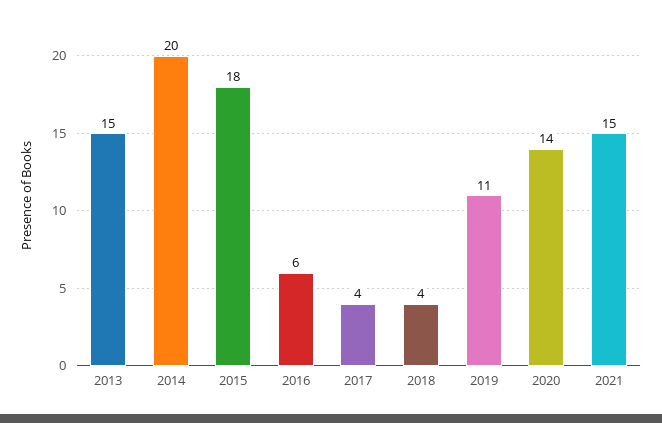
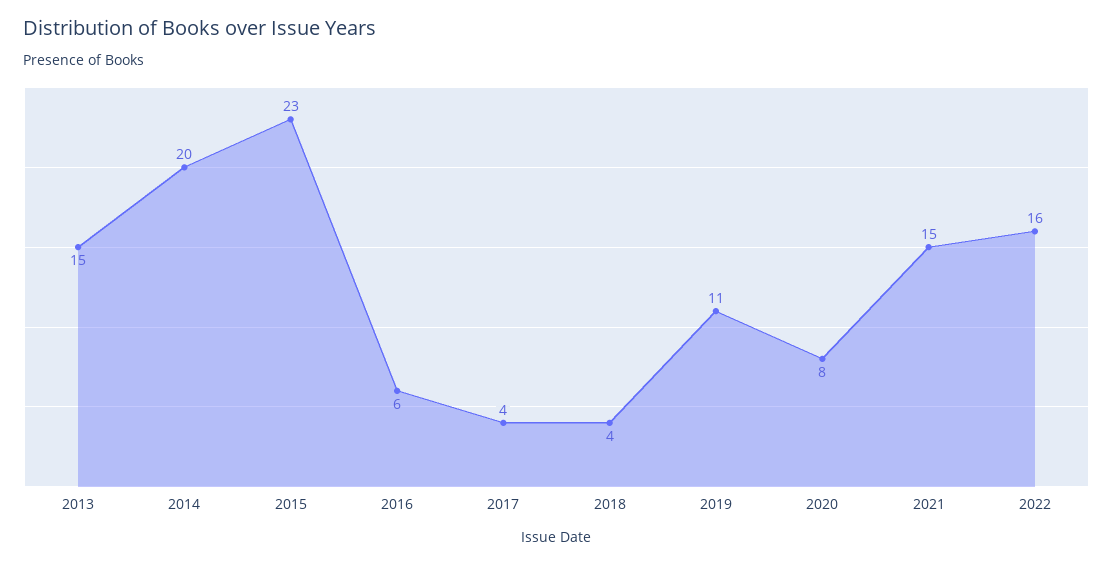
2015: 18 -> 23
2020: 14 -> 8
2022: none -> 16

